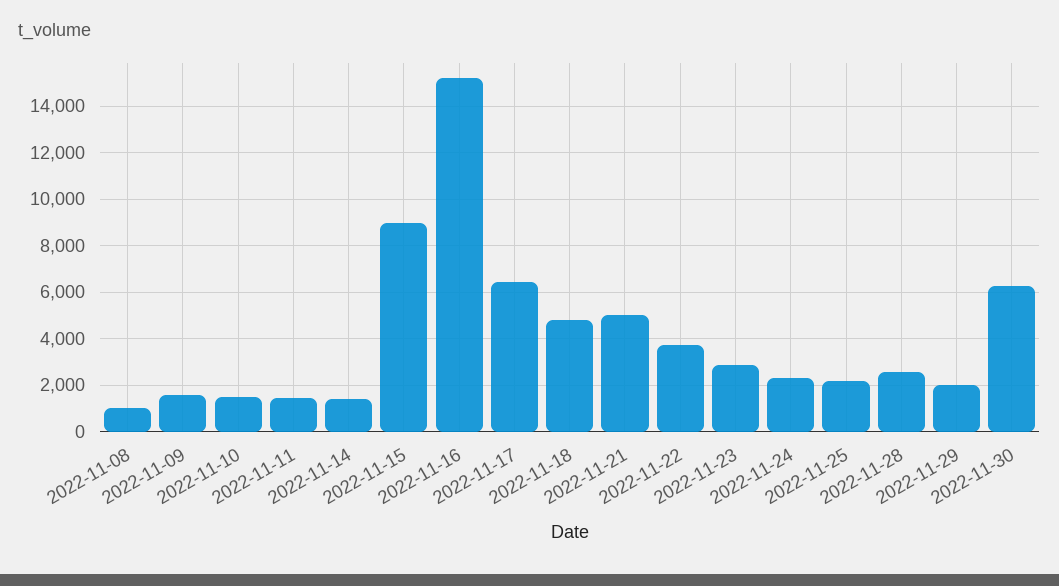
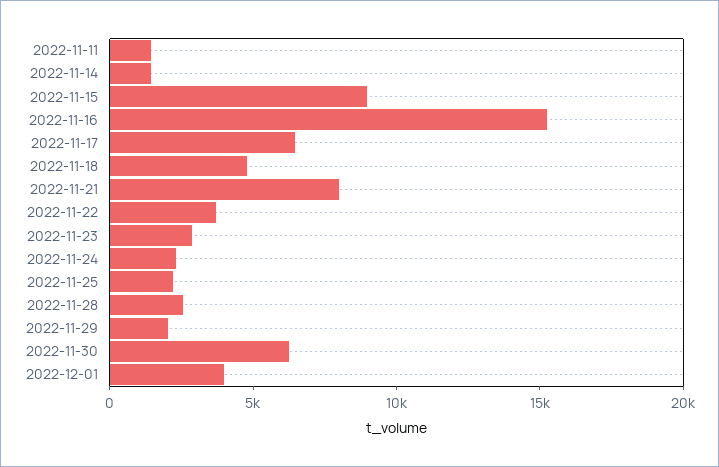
2022-11-08: 1000 -> none
2022-11-09: 1500 -> none
2022-11-10: 1500 -> none
2022-11-21: 5000 -> 8000
2022-12-01: none -> 4000

